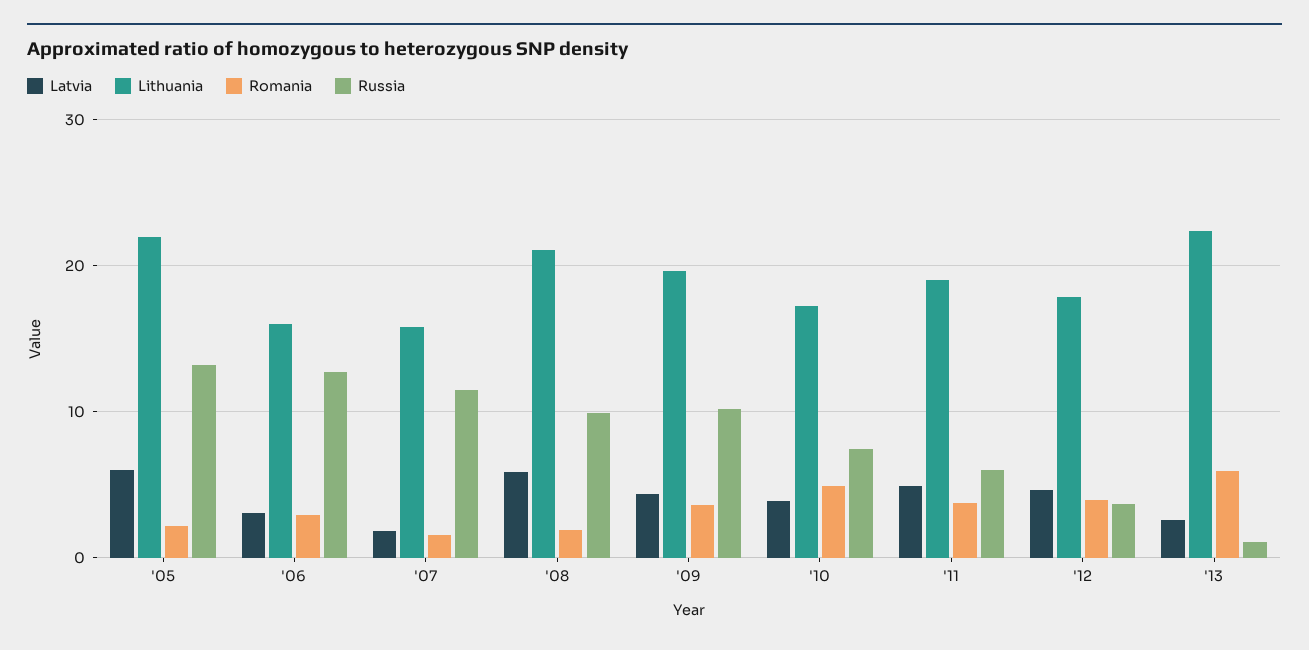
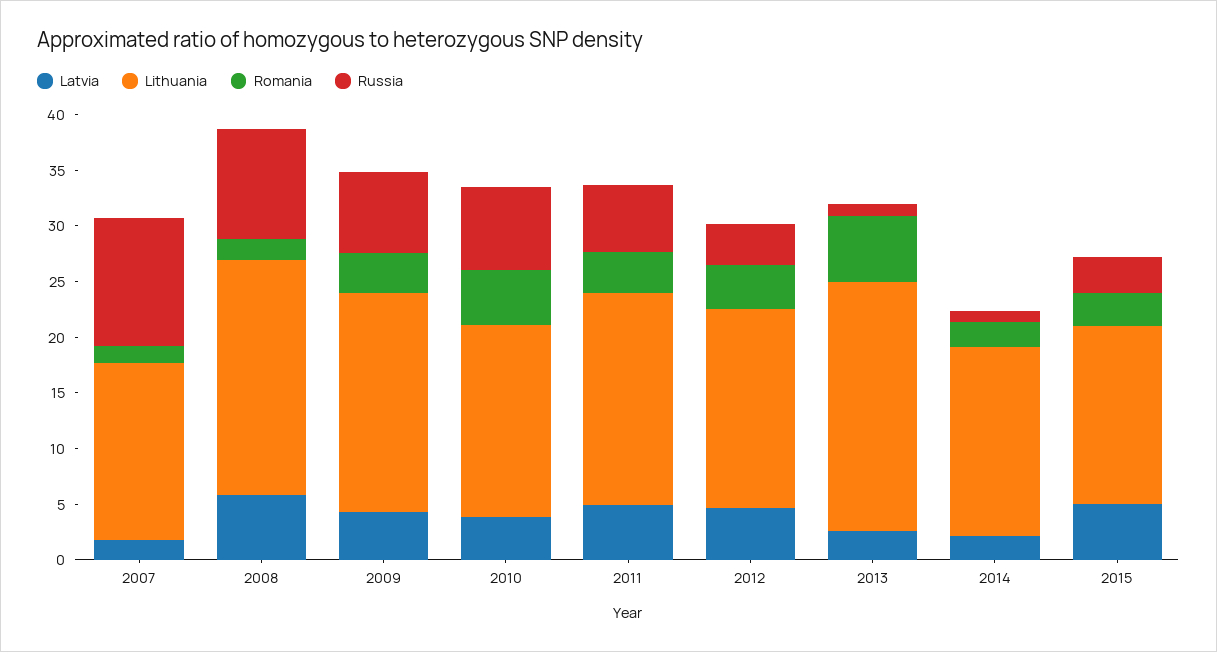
Latvia, '05: 6 -> none
Lithuania, '05: 22 -> none
Romania, '05: 2 -> none
Russia, '05: 13 -> none
Latvia, '06: 3 -> none
Lithuania, '06: 16 -> none
Romania, '06: 3 -> none
Russia, '06: 13 -> none
Russia, '09: 10 -> 7
Latvia, 2014: none -> 2
Lithuania, 2014: none -> 17
Romania, 2014: none -> 2
Russia, 2014: none -> 1
Latvia, 2015: none -> 5
Lithuania, 2015: none -> 16
Romania, 2015: none -> 3
Russia, 2015: none -> 3

